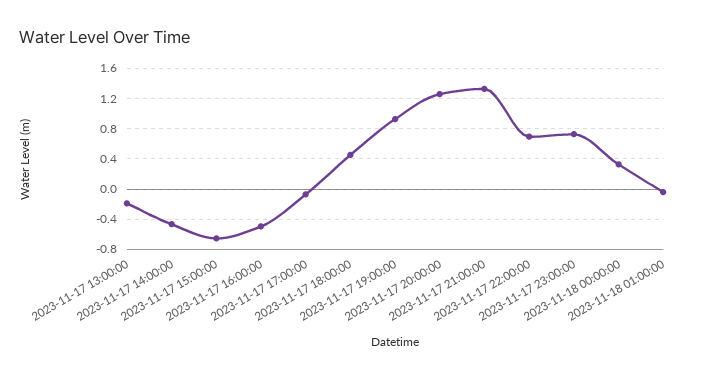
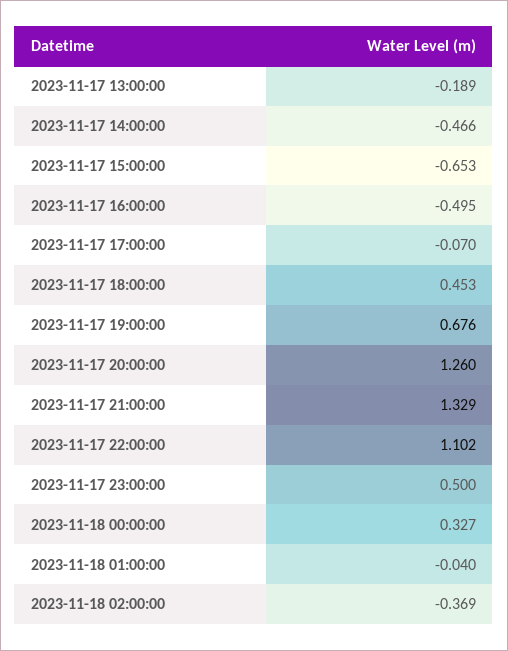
2023-11-17 19:00:00: 0.9 -> 0.676
2023-11-17 22:00:00: 0.7 -> 1.102
2023-11-17 23:00:00: 0.7 -> 0.5
2023-11-18 02:00:00: none -> -0.369

